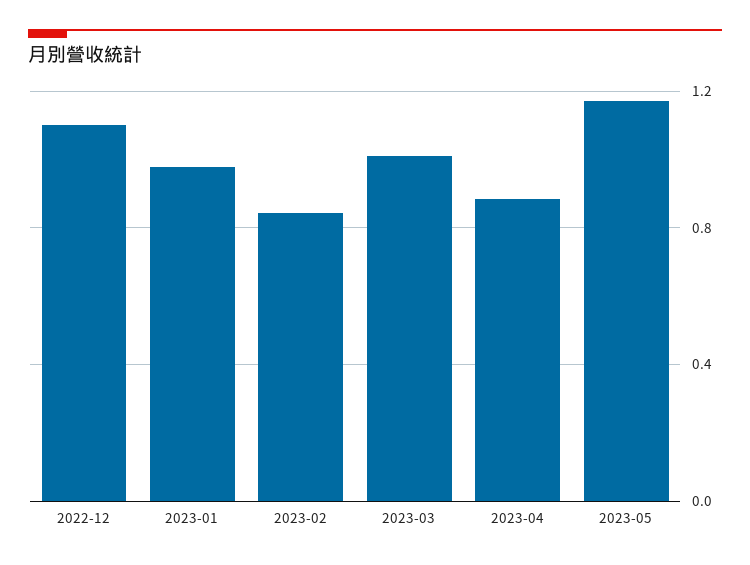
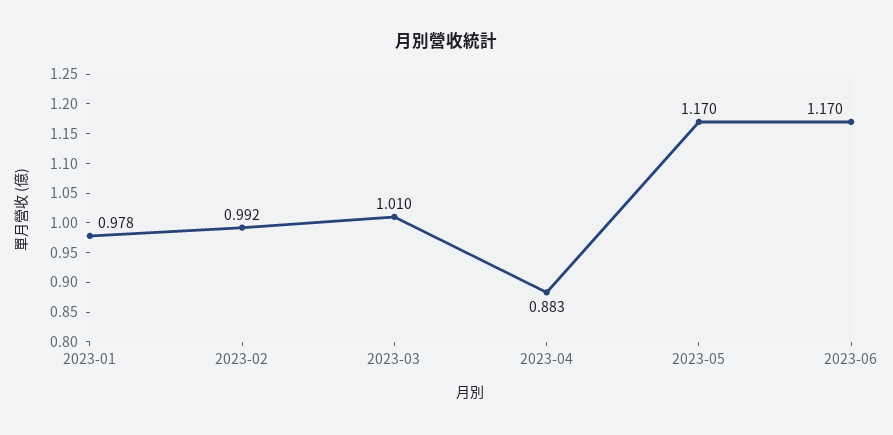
2022-12: 1.1 -> none
2023-02: 0.85 -> 0.992
2023-06: none -> 1.17

